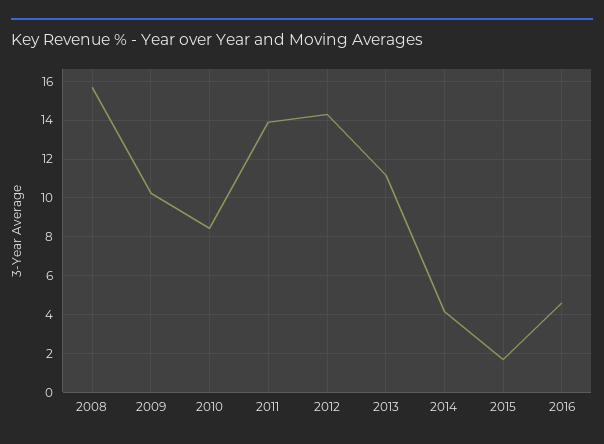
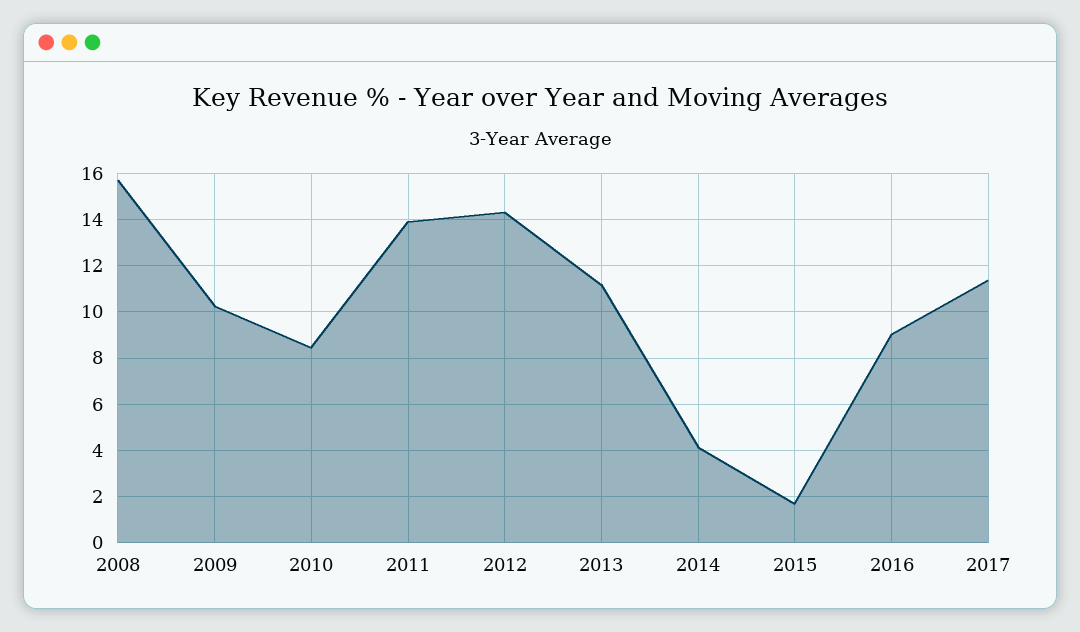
2016: 4.5 -> 9
2017: none -> 11.5

